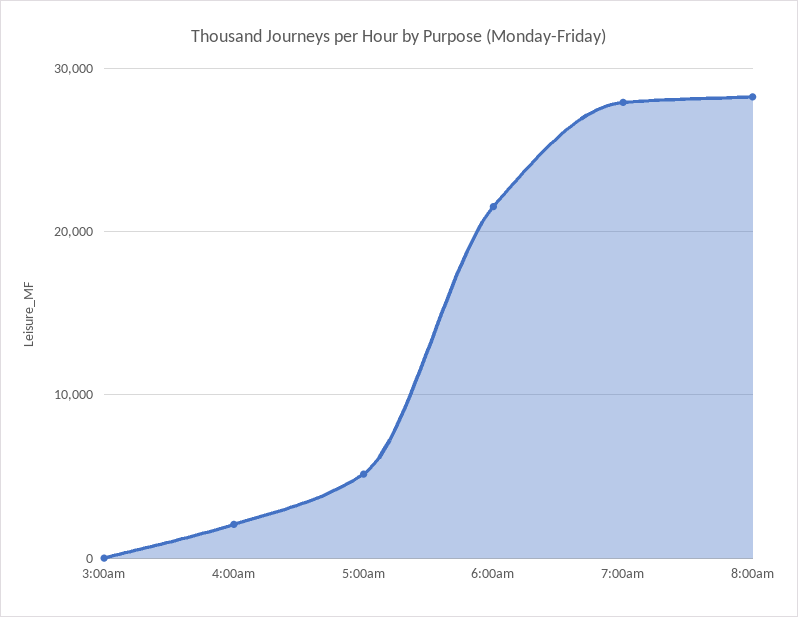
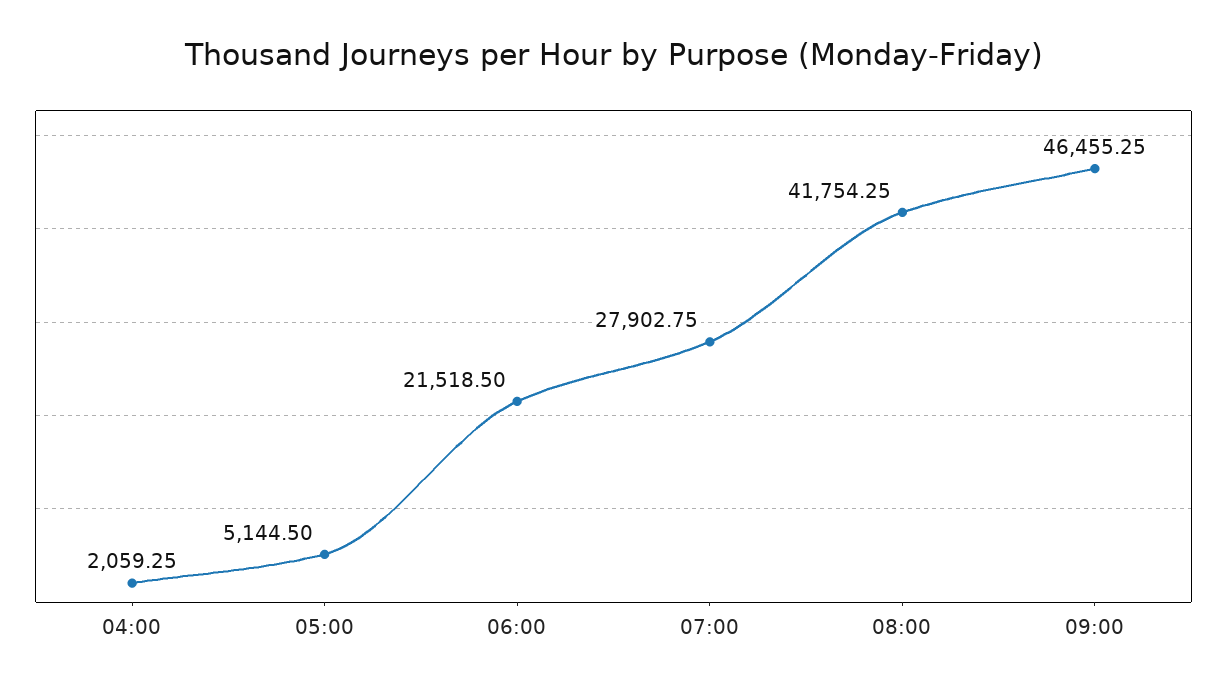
3:00am: 0 -> none
8:00am: 28000 -> 41754.25
09:00: none -> 46455.25

